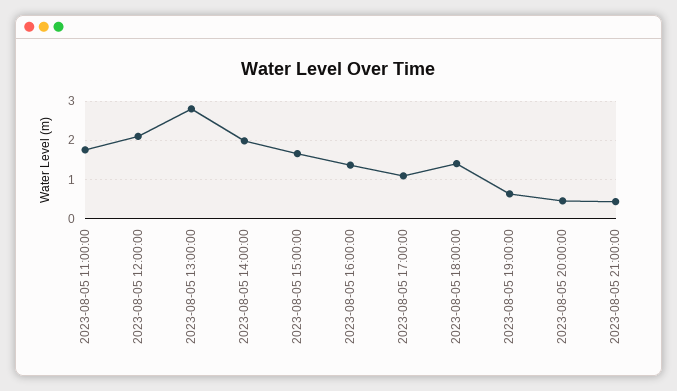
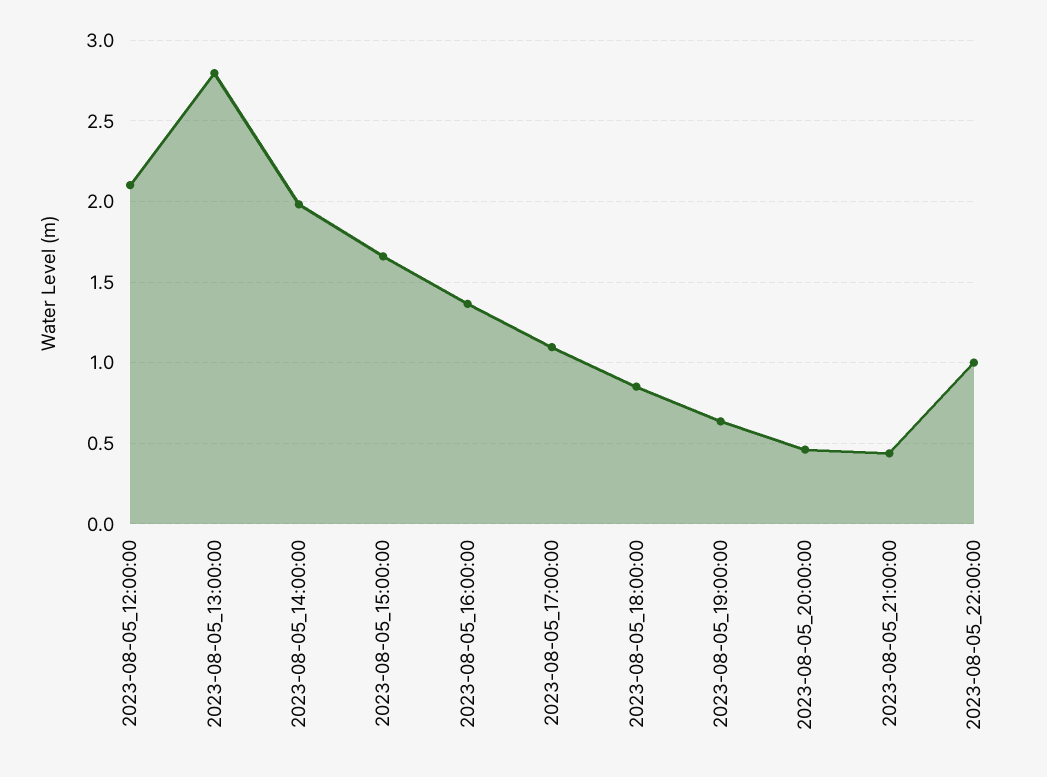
2023-08-05 11:00:00: 1.8 -> none
2023-08-05 18:00:00: 1.4 -> 0.85
2023-08-05_22:00:00: none -> 1

